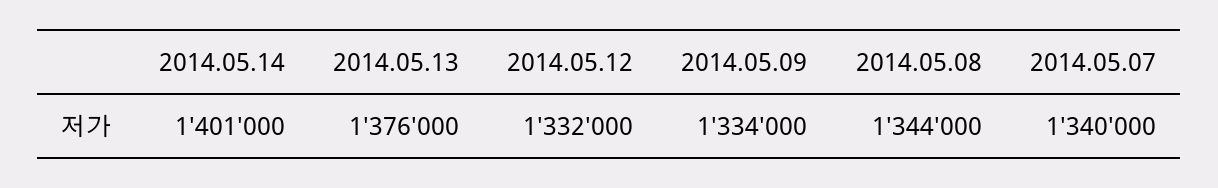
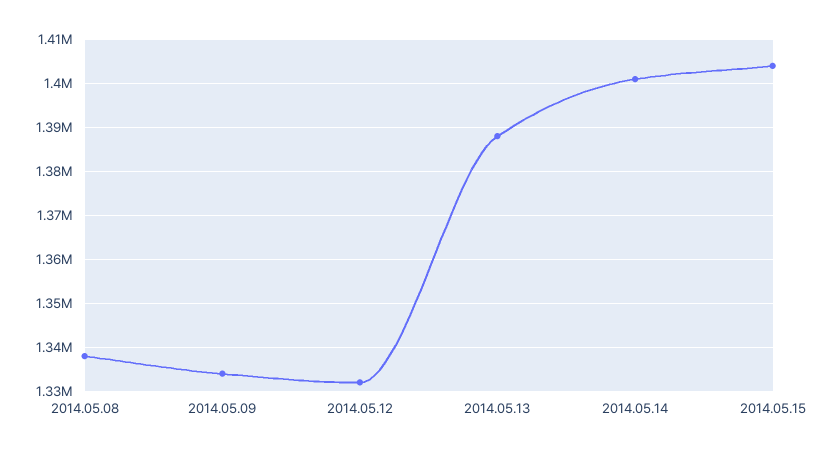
2014.05.13: 1376000 -> 1388000
2014.05.08: 1344000 -> 1338000
2014.05.07: 1340000 -> none
2014.05.15: none -> 1404000

